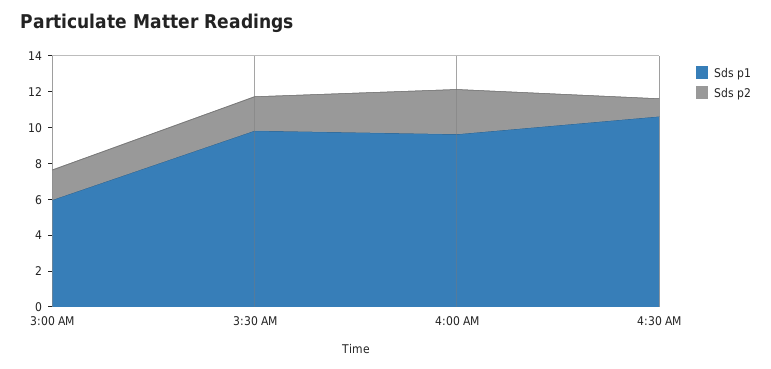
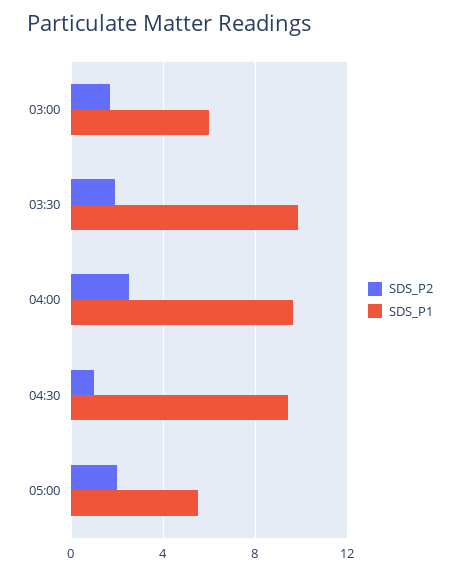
Sds p1, 4:30 AM: 10.5 -> 9.5
Sds p2, 05:00: none -> 2
Sds p1, 05:00: none -> 5.5

